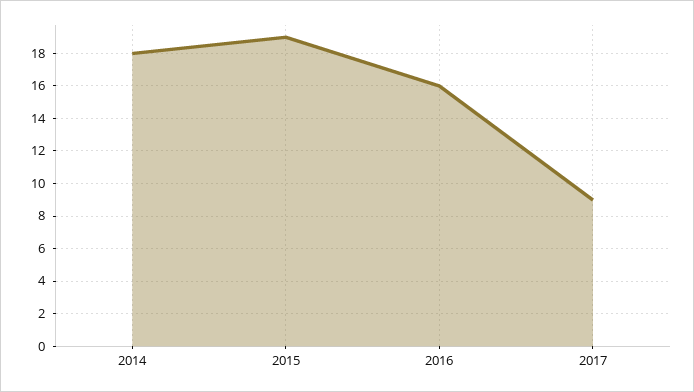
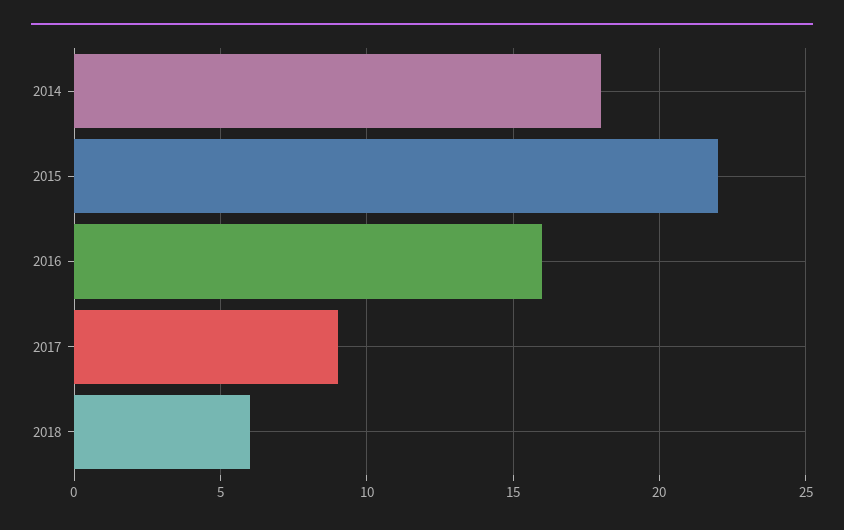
2015: 19 -> 22
2018: none -> 6

